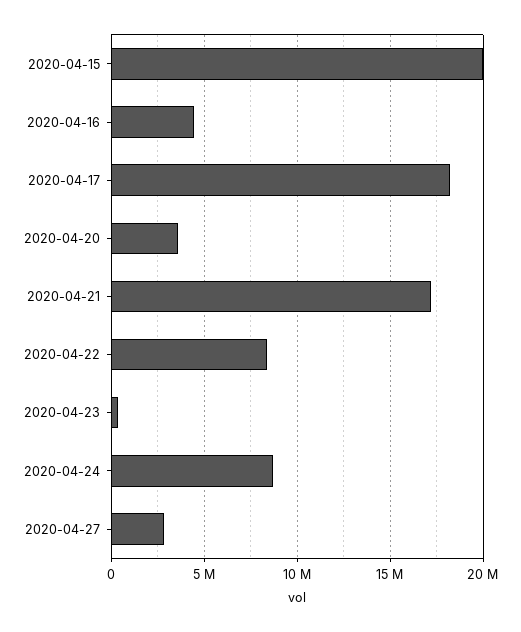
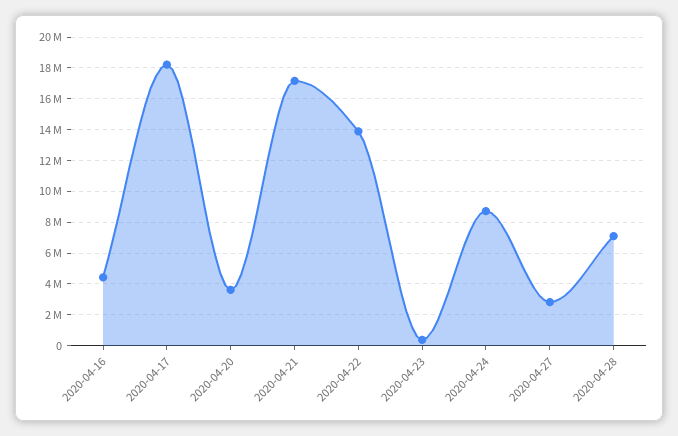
2020-04-15: 20000000 -> none
2020-04-22: 8500000 -> 14000000
2020-04-28: none -> 7000000

